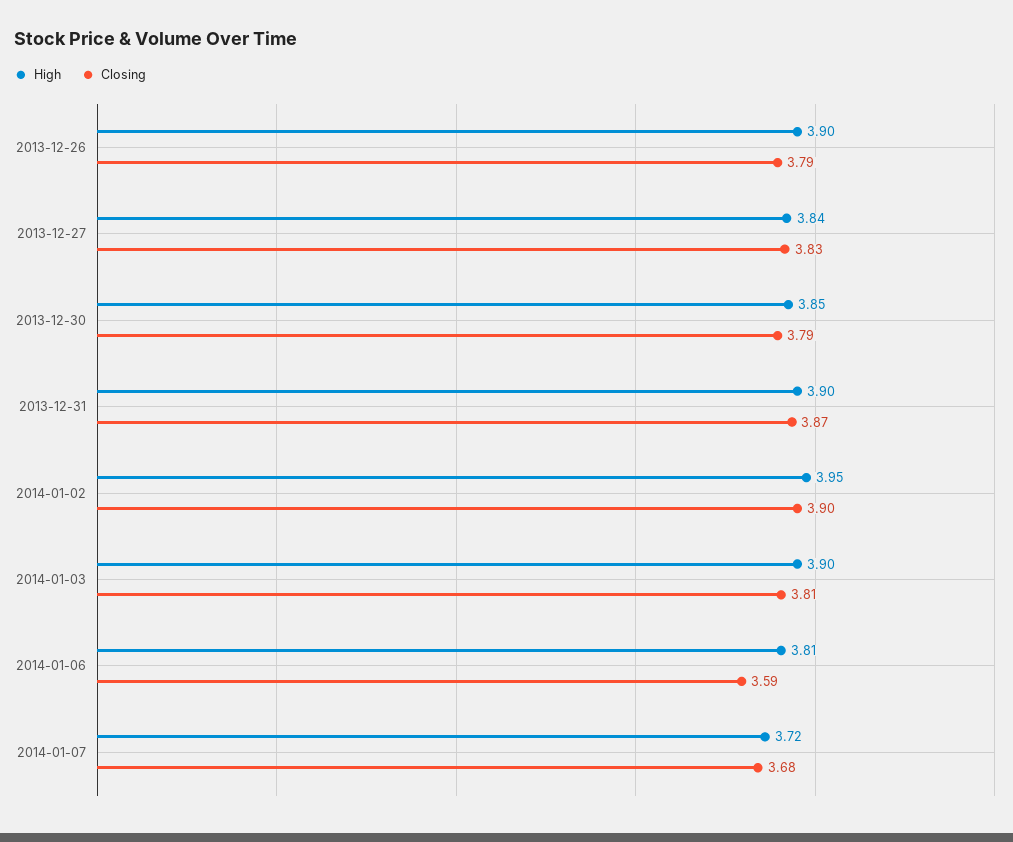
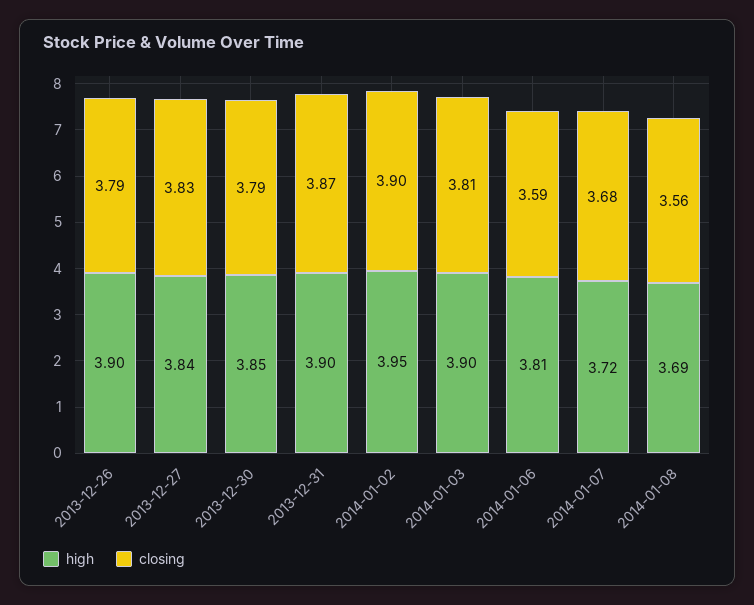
High, 2014-01-08: none -> 3.69
Closing, 2014-01-08: none -> 3.56

